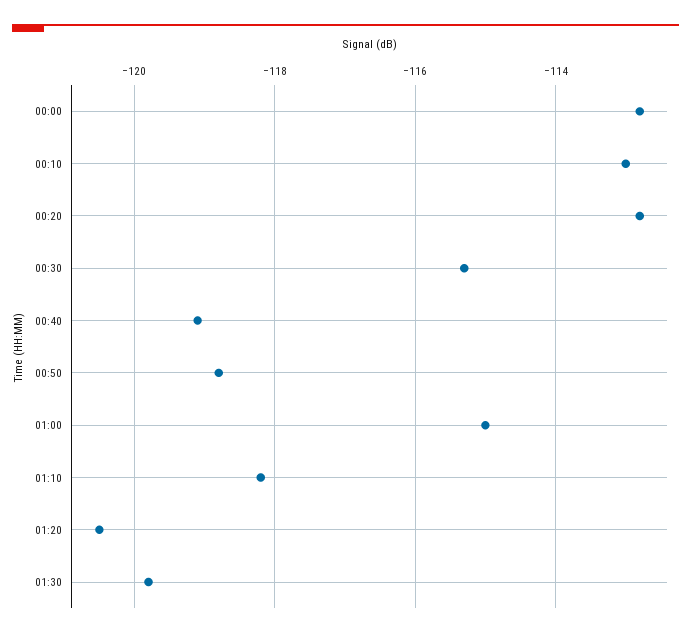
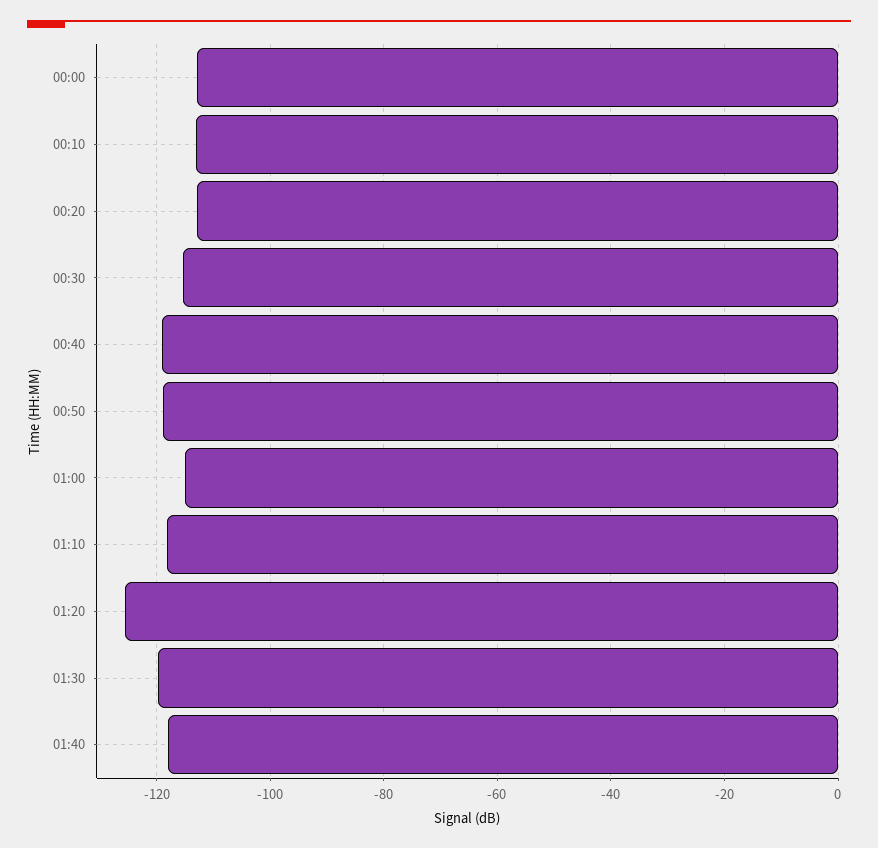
01:20: -120.5 -> -126
01:40: none -> -118

